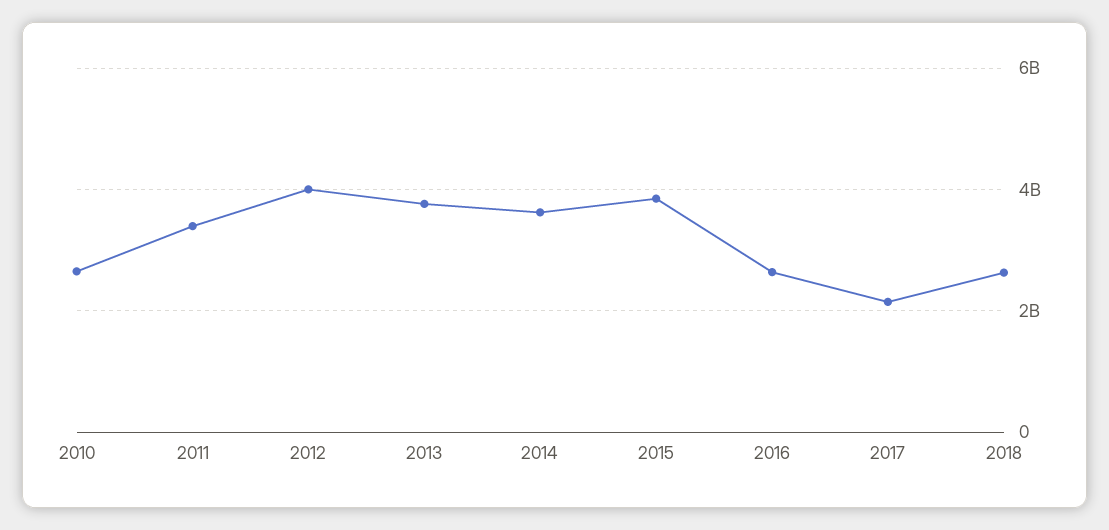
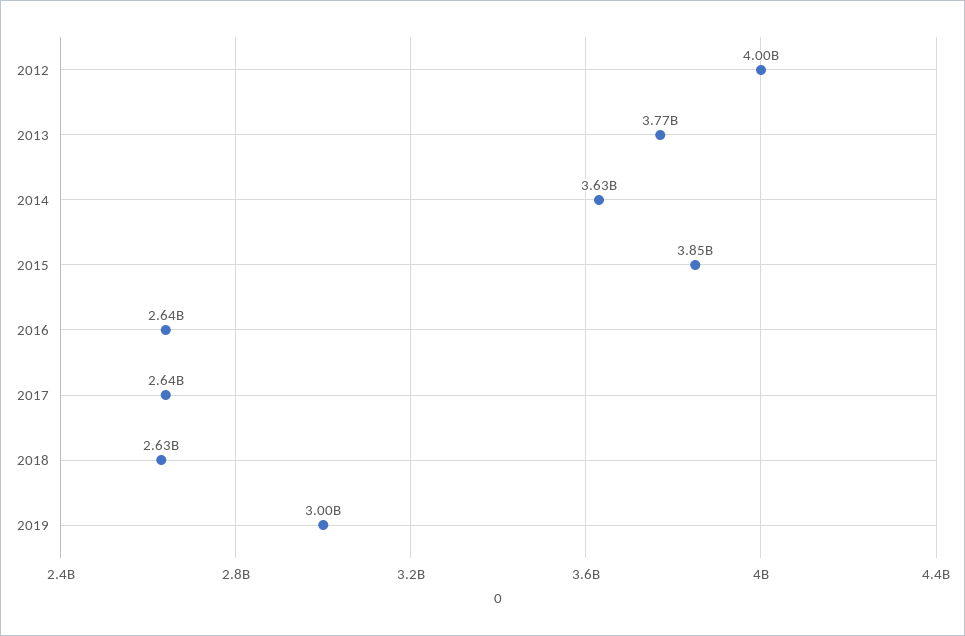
2010: 2600000000 -> none
2011: 3400000000 -> none
2017: 2200000000 -> 2640000000
2019: none -> 3000000000

